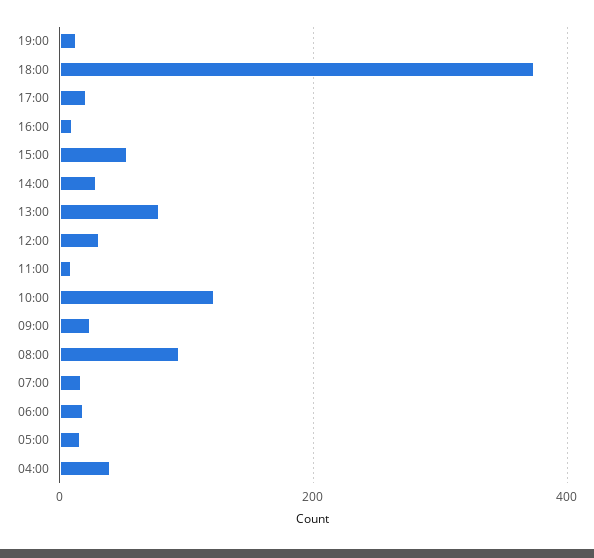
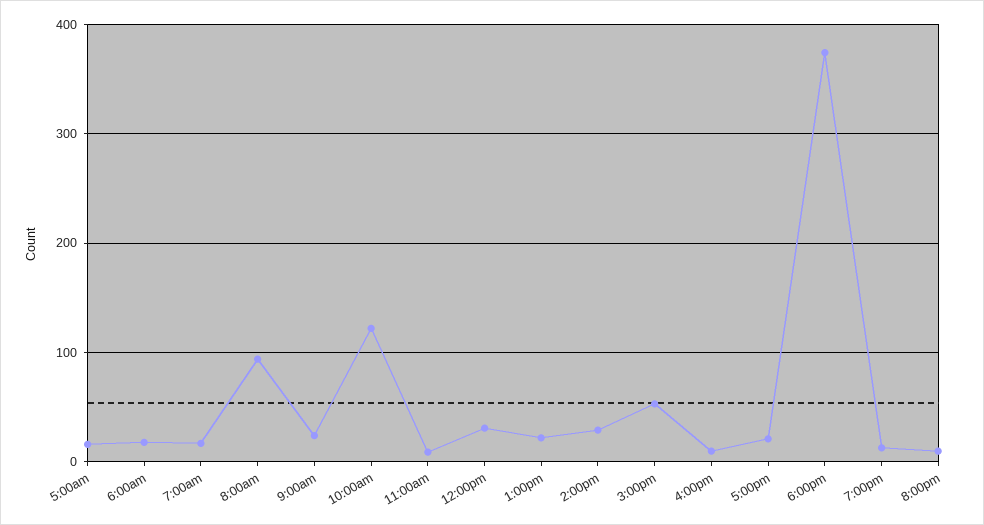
13:00: 80 -> 20
04:00: 40 -> none
8:00pm: none -> 10

